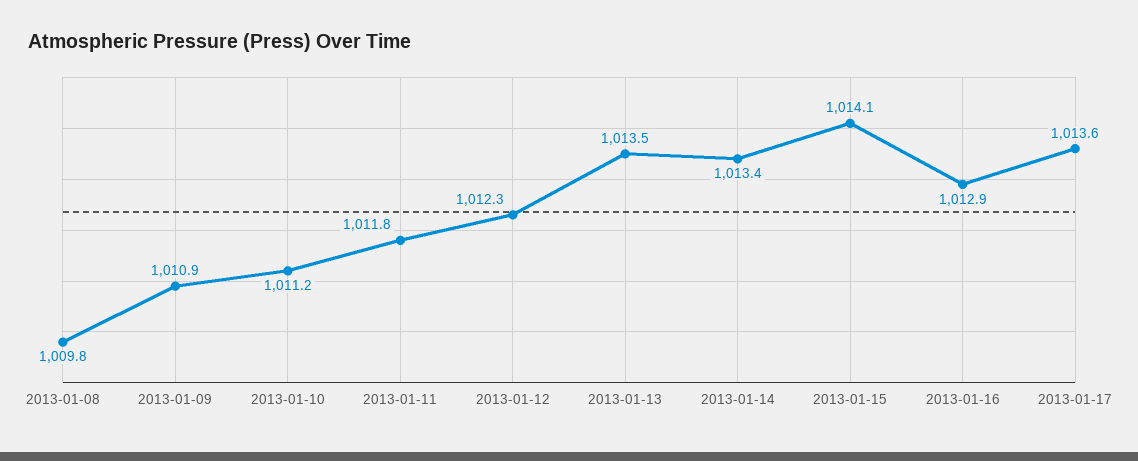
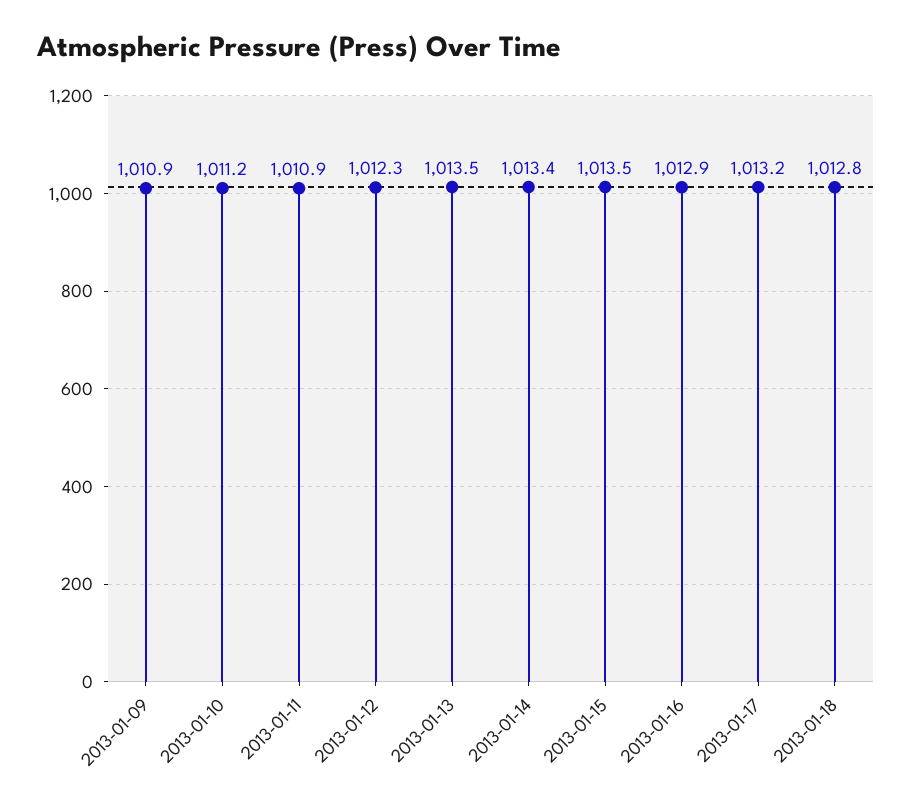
2013-01-08: 1009.8 -> none
2013-01-11: 1011.8 -> 1010.9
2013-01-15: 1014.1 -> 1013.5
2013-01-17: 1013.6 -> 1013.2
2013-01-18: none -> 1012.8

